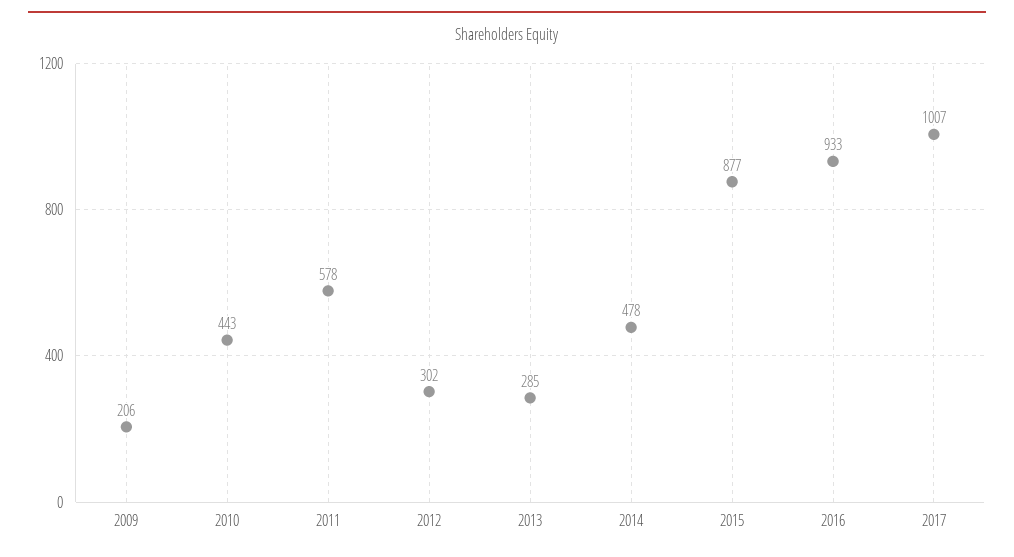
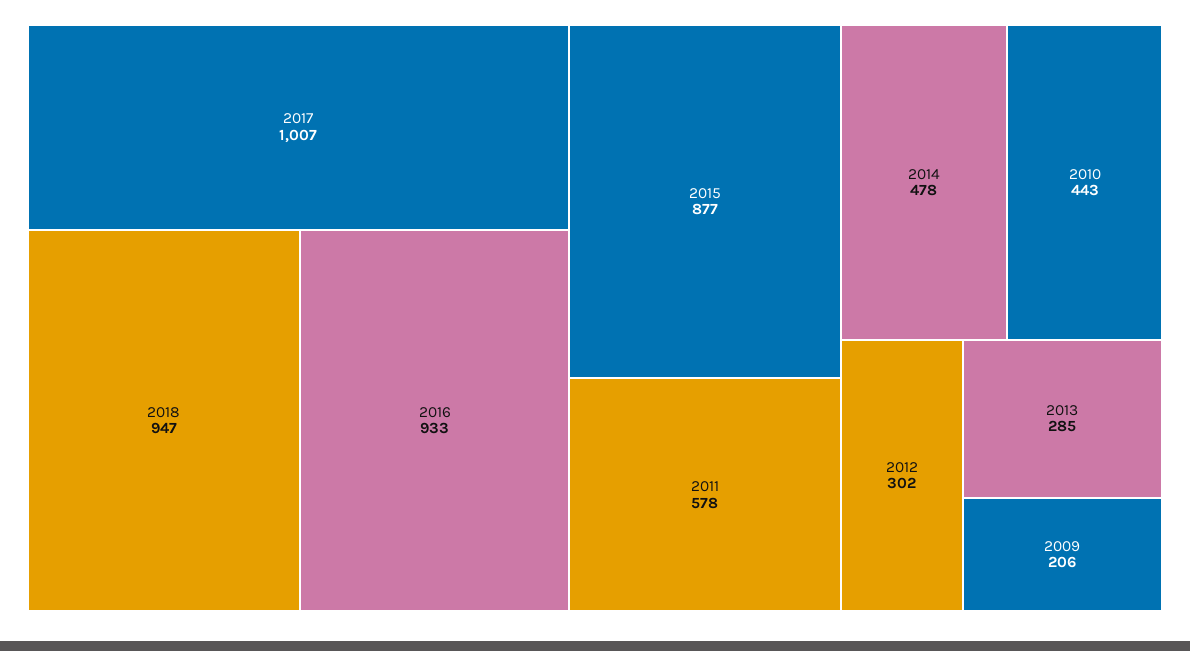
2018: none -> 947

